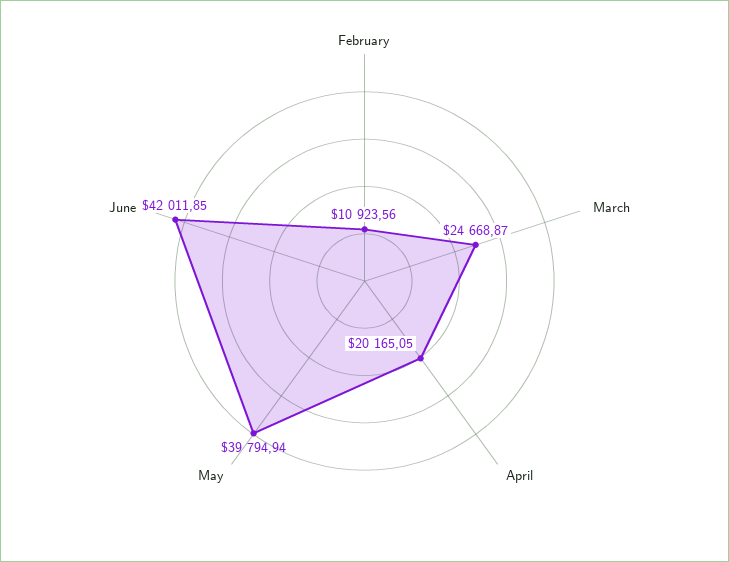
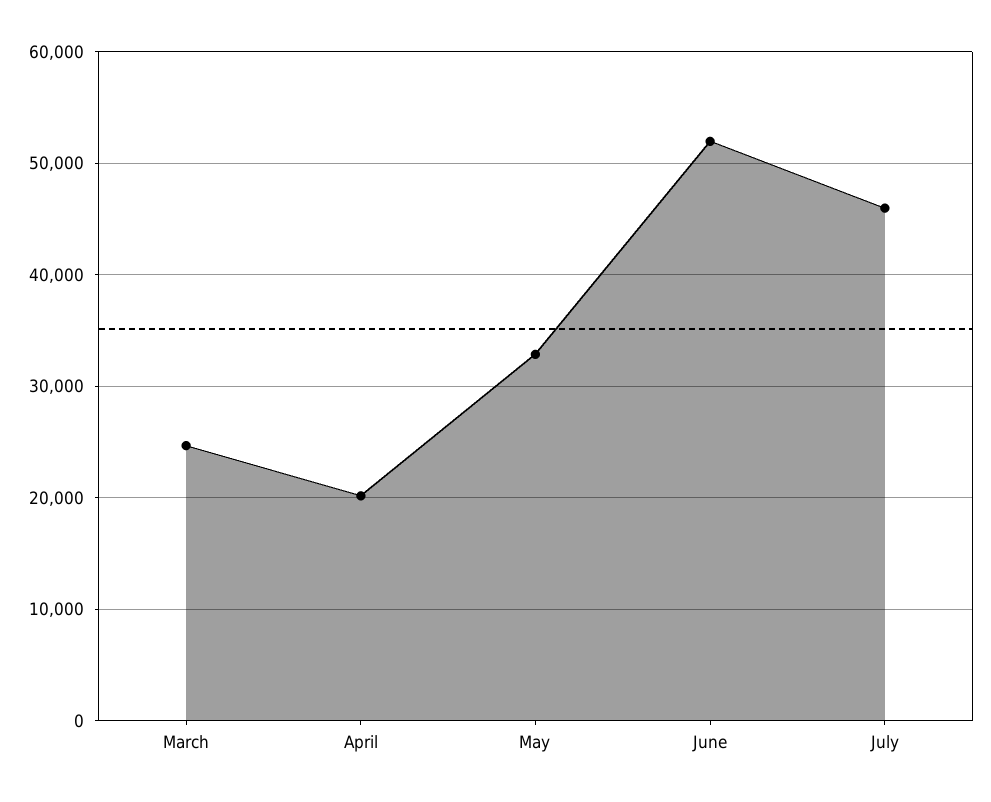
February: 10923.56 -> none
May: 39794.94 -> 33000
June: 42011.85 -> 52000
July: none -> 46000

